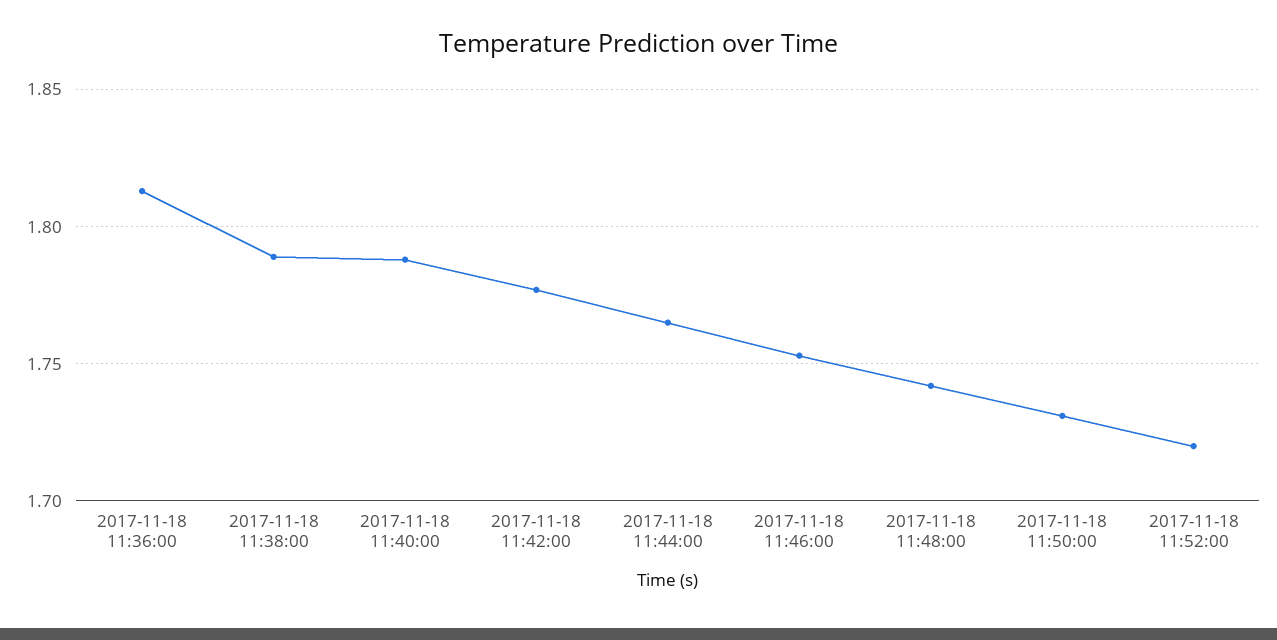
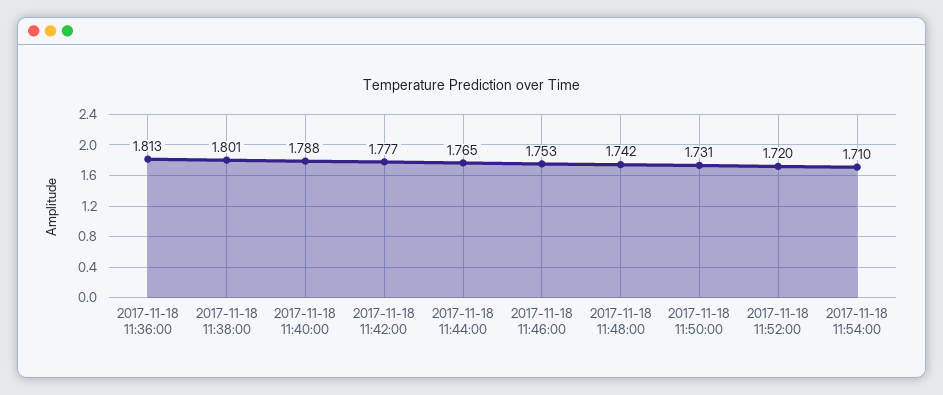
2017-11-18 11:38:00: 1.79 -> 1.801
2017-11-18 11:54:00: none -> 1.71

